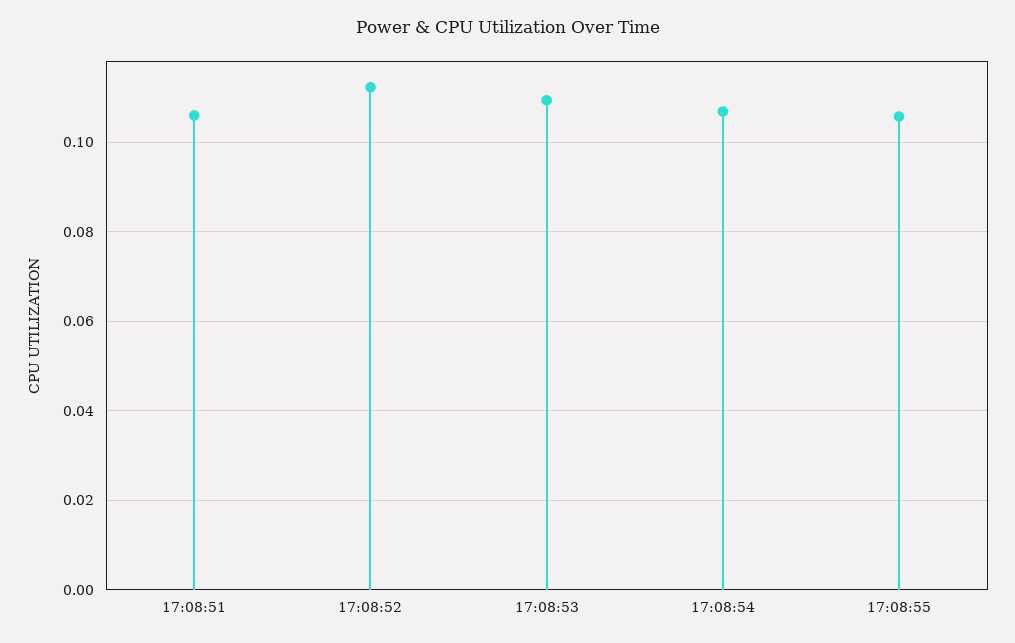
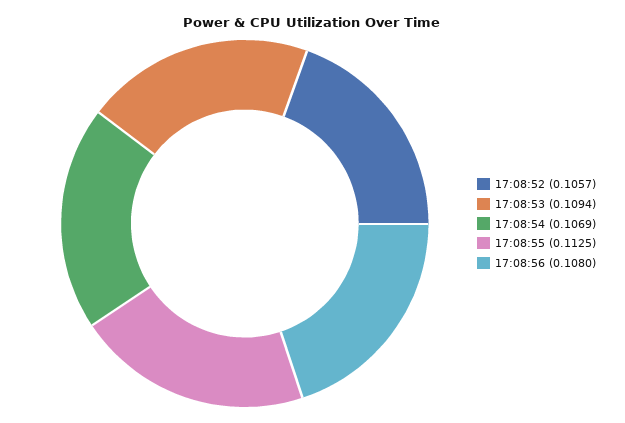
17:08:51: 0.106 -> none
17:08:52: 0.112 -> 0.1057
17:08:55: 0.106 -> 0.1125
17:08:56: none -> 0.108

